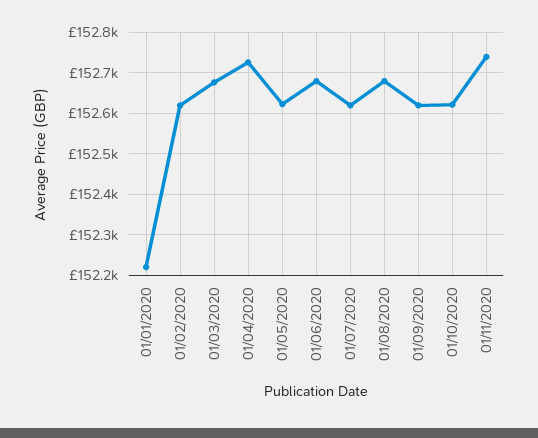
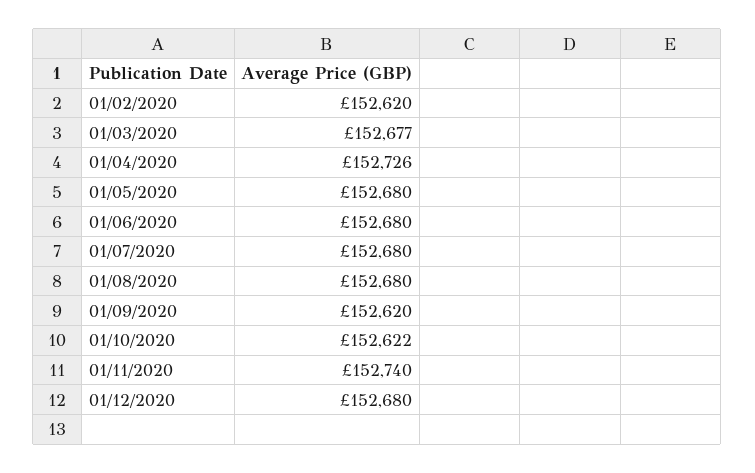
01/01/2020: 152220 -> none
01/05/2020: 152620 -> 152680
01/07/2020: 152620 -> 152680
01/12/2020: none -> 152680

